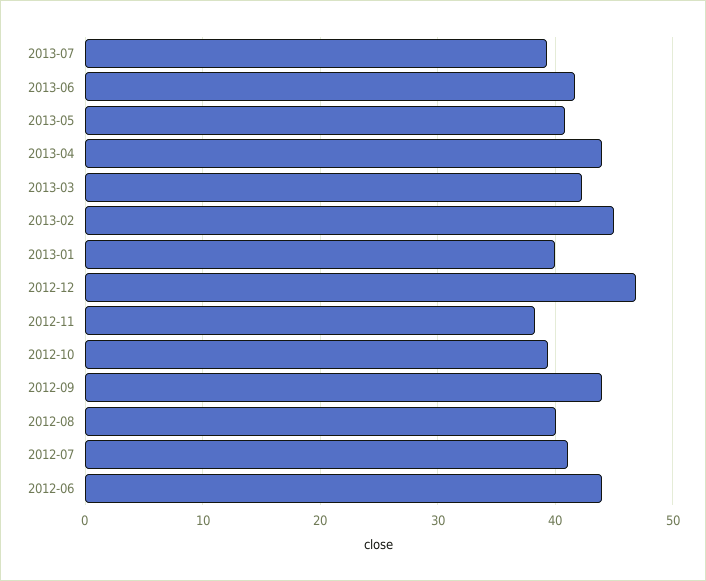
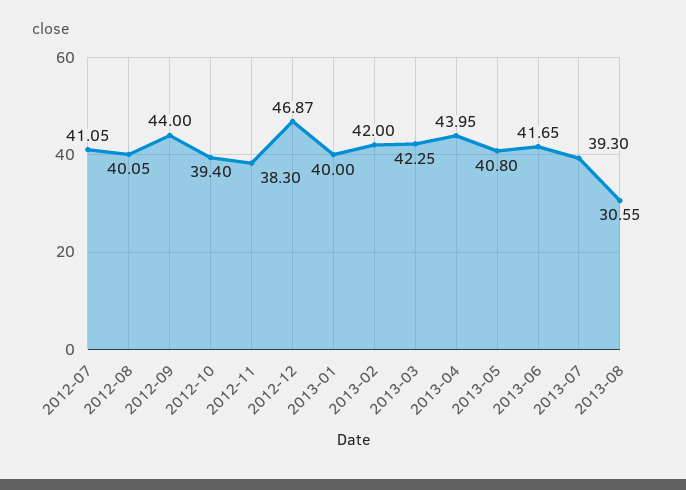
2013-02: 45 -> 42
2012-06: 44 -> none
2013-08: none -> 30.55

